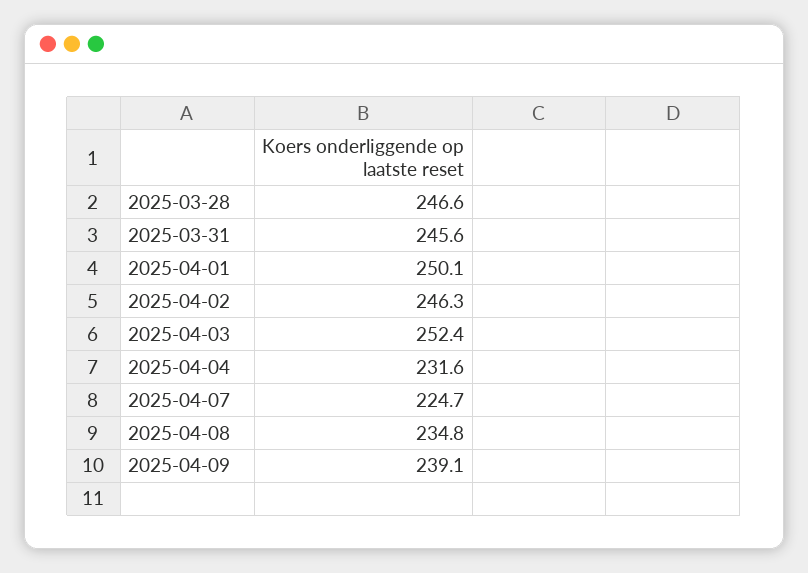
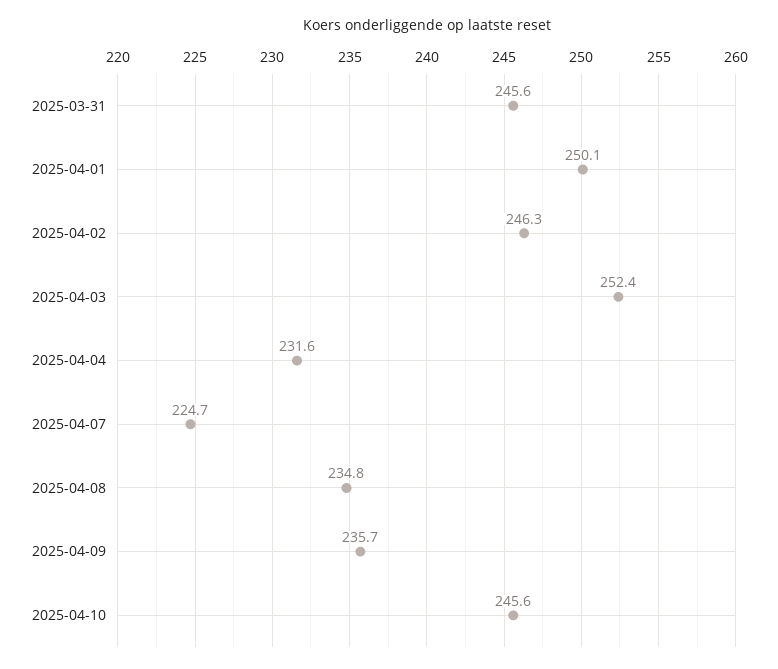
2025-03-28: 246.6 -> none
2025-04-09: 239.1 -> 235.7
2025-04-10: none -> 245.6

